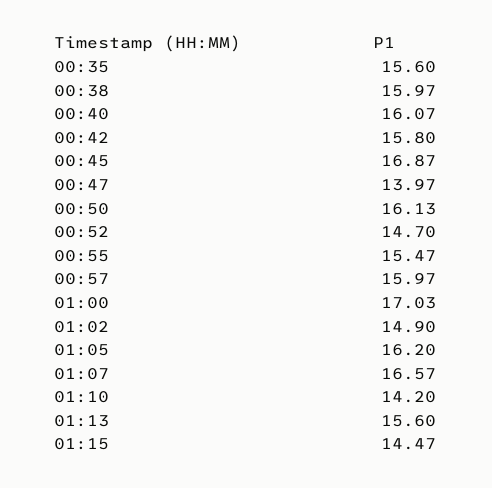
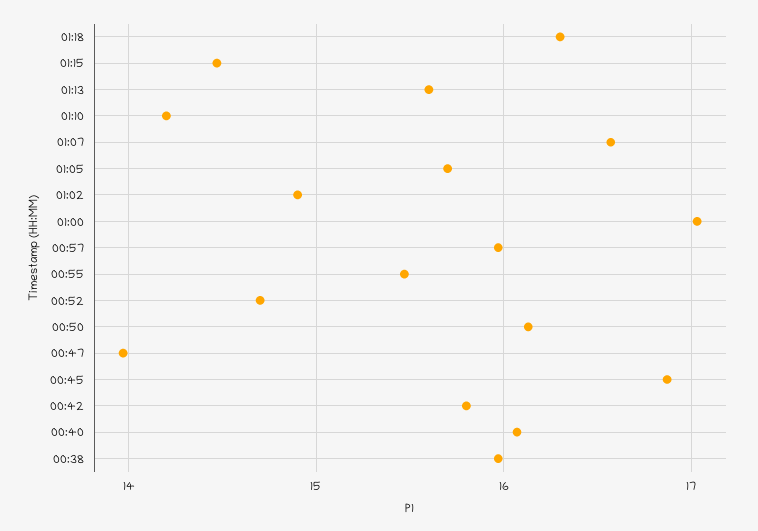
00:35: 15.6 -> none
01:05: 16.2 -> 15.7
01:18: none -> 16.3

